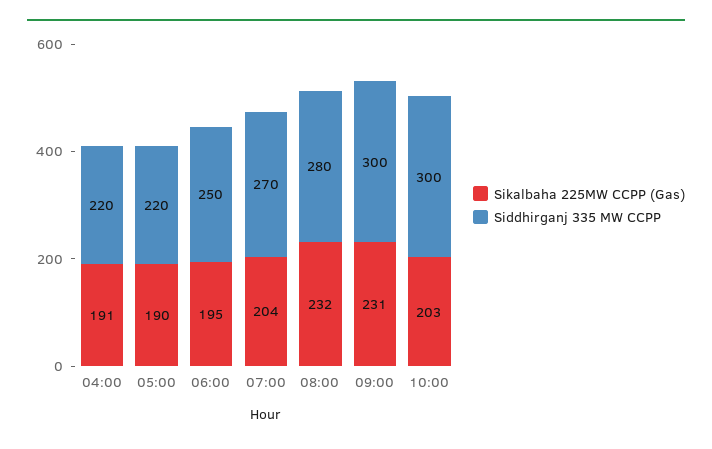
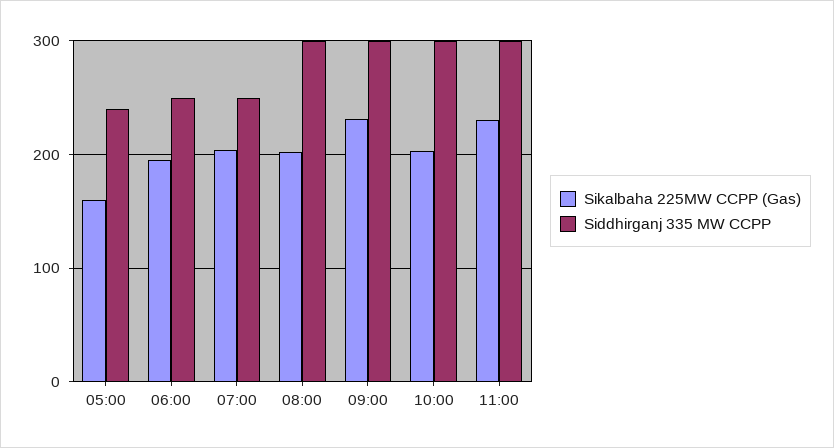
Sikalbaha 225MW CCPP (Gas), 04:00: 191 -> none
Siddhirganj 335 MW CCPP, 04:00: 220 -> none
Sikalbaha 225MW CCPP (Gas), 05:00: 190 -> 160
Siddhirganj 335 MW CCPP, 05:00: 220 -> 240
Siddhirganj 335 MW CCPP, 07:00: 270 -> 250
Sikalbaha 225MW CCPP (Gas), 08:00: 232 -> 200
Siddhirganj 335 MW CCPP, 08:00: 280 -> 300
Sikalbaha 225MW CCPP (Gas), 11:00: none -> 230
Siddhirganj 335 MW CCPP, 11:00: none -> 300

